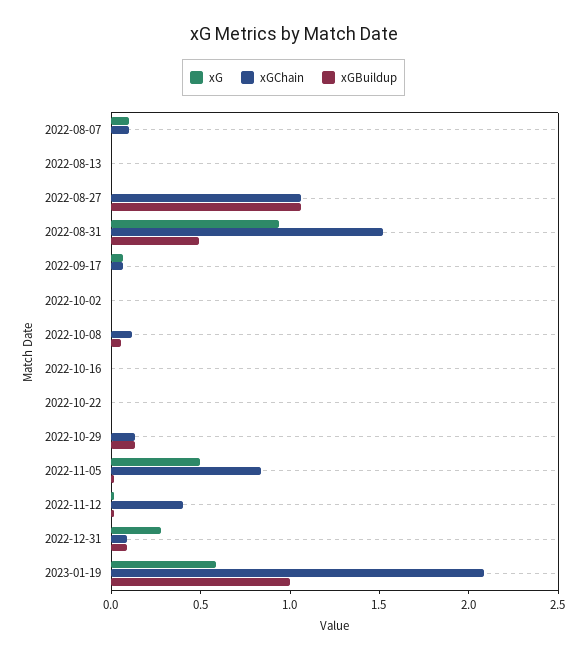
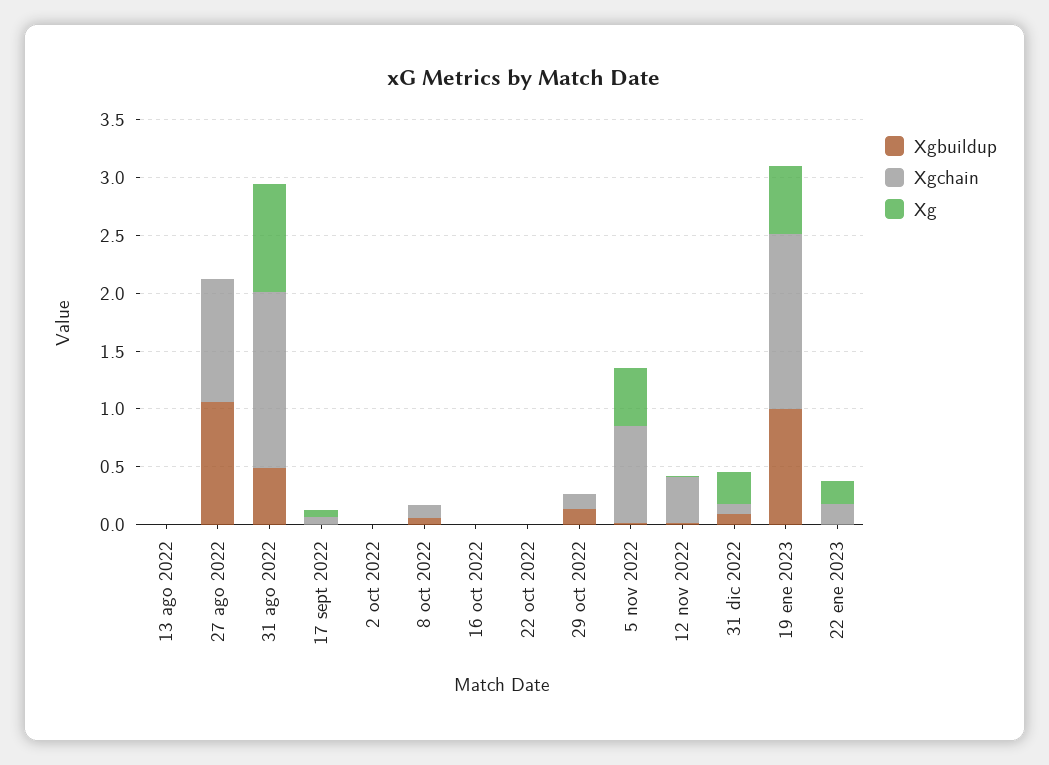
xG, 2022-08-07: 0.1 -> none
xGChain, 2022-08-07: 0.1 -> none
xGBuildup, 2022-08-07: 0 -> none
xGChain, 2023-01-19: 2.1 -> 1.5
xGBuildup, 22 ene 2023: none -> 0
xGChain, 22 ene 2023: none -> 0.2
xG, 22 ene 2023: none -> 0.2

